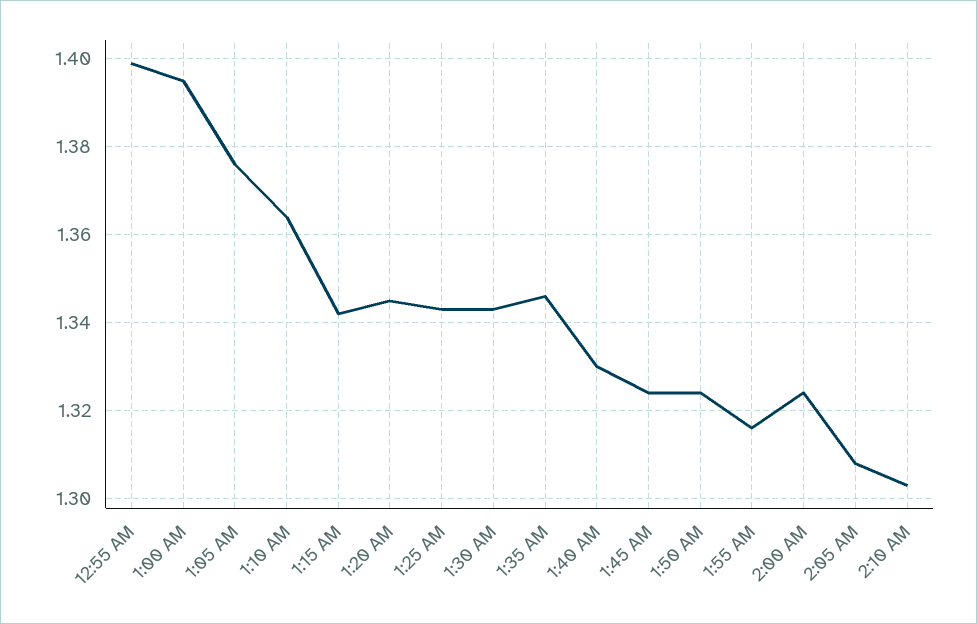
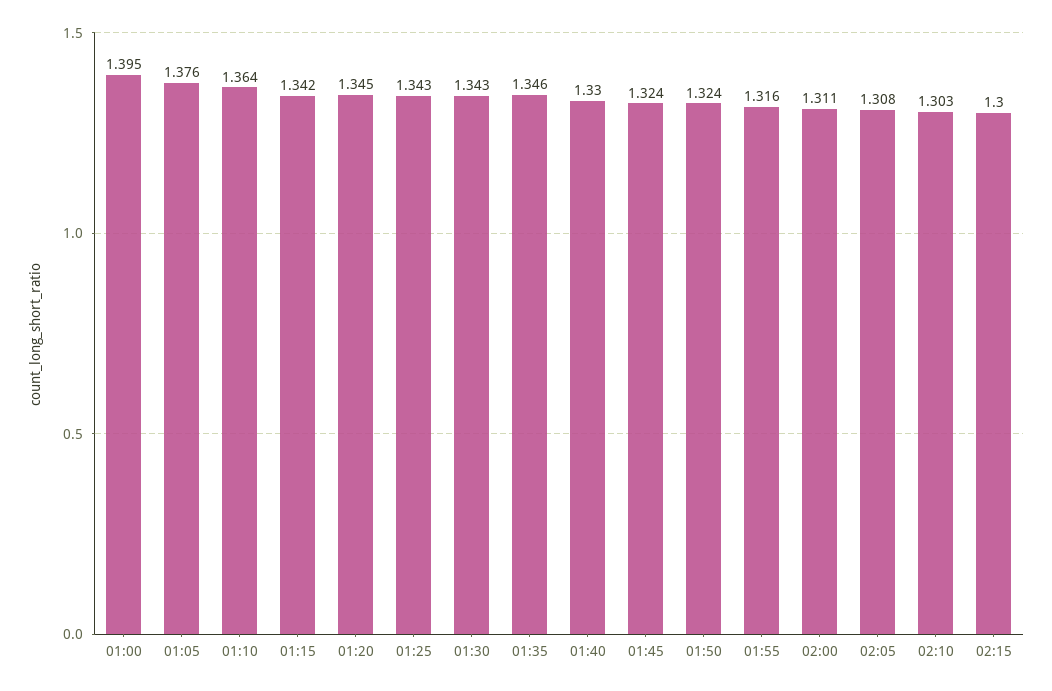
12:55 AM: 1.4 -> none
2:00 AM: 1.325 -> 1.311
02:15: none -> 1.3

